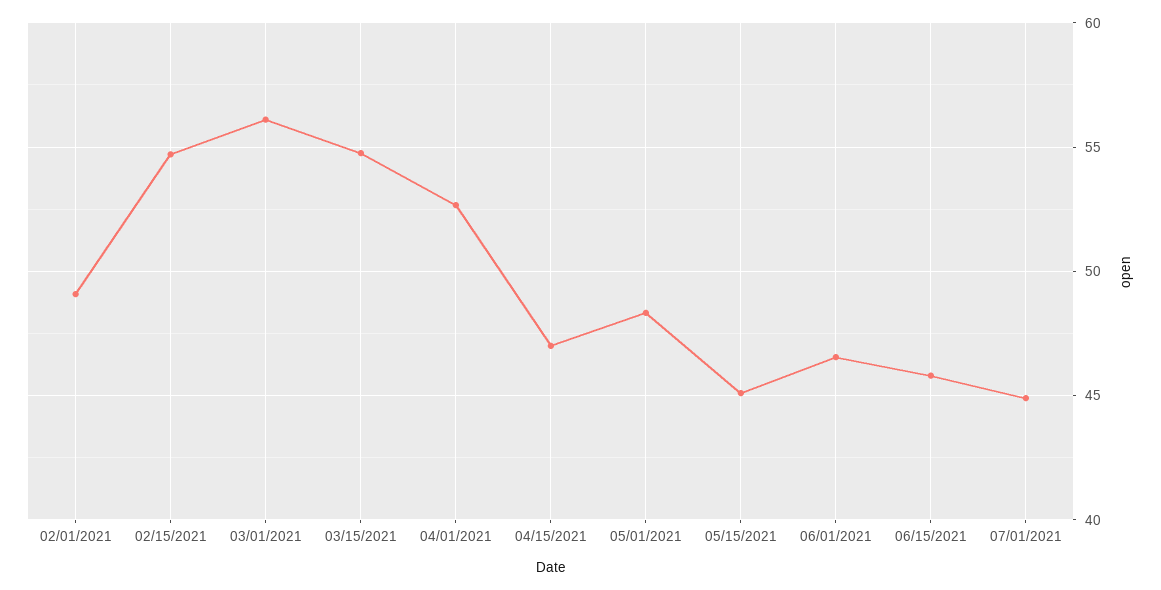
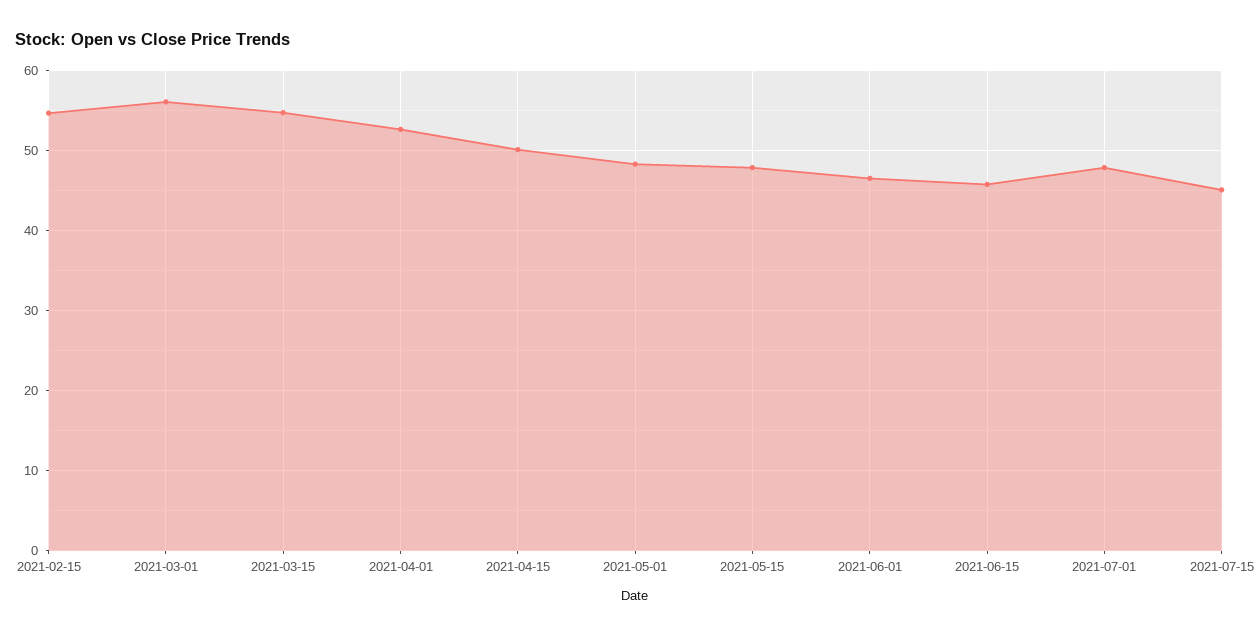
02/01/2021: 49 -> none
04/15/2021: 47 -> 50
05/15/2021: 45 -> 48
07/01/2021: 45 -> 48
2021-07-15: none -> 45

